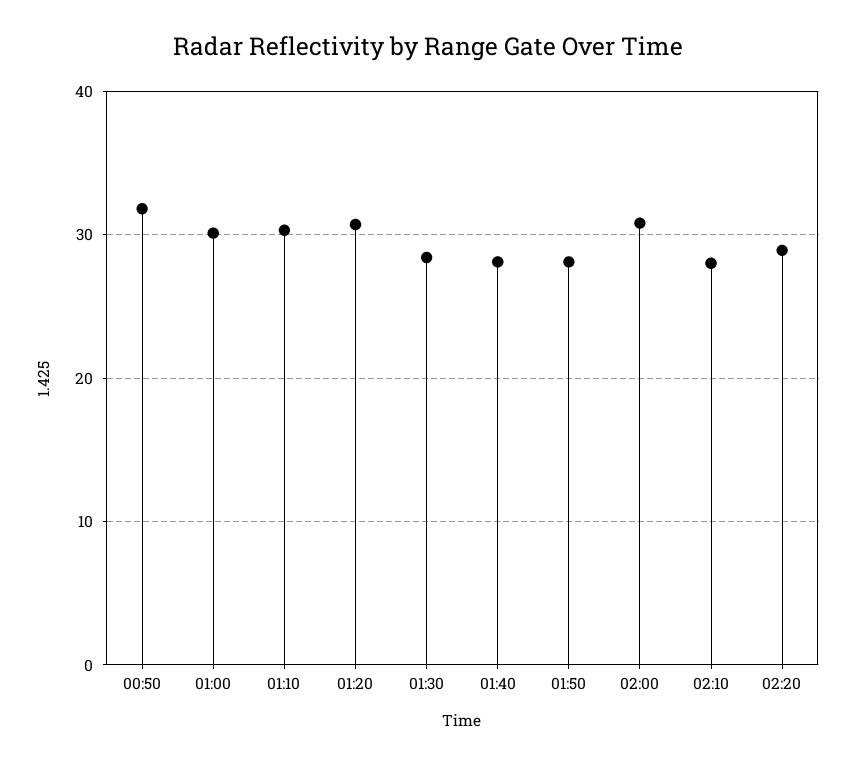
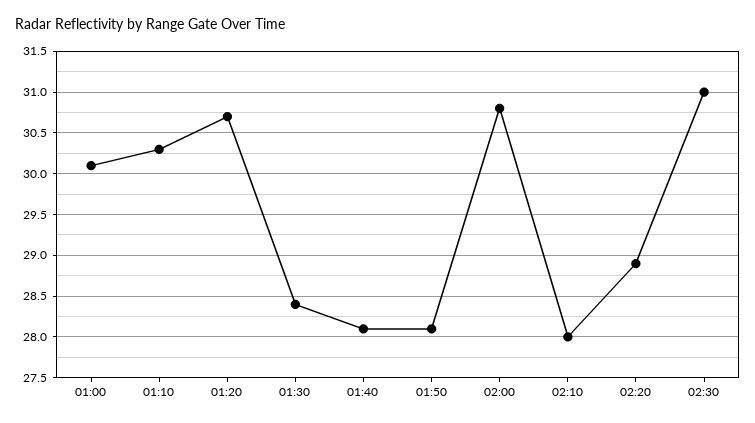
00:50: 32 -> none
02:30: none -> 31

